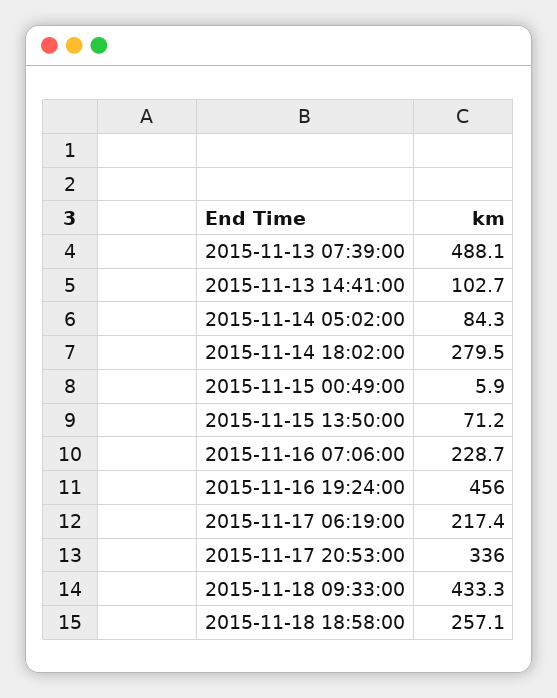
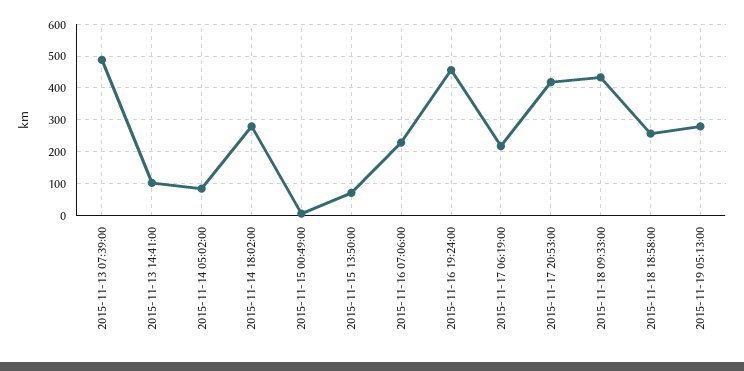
2015-11-17 20:53:00: 336 -> 420
2015-11-19 05:13:00: none -> 280

